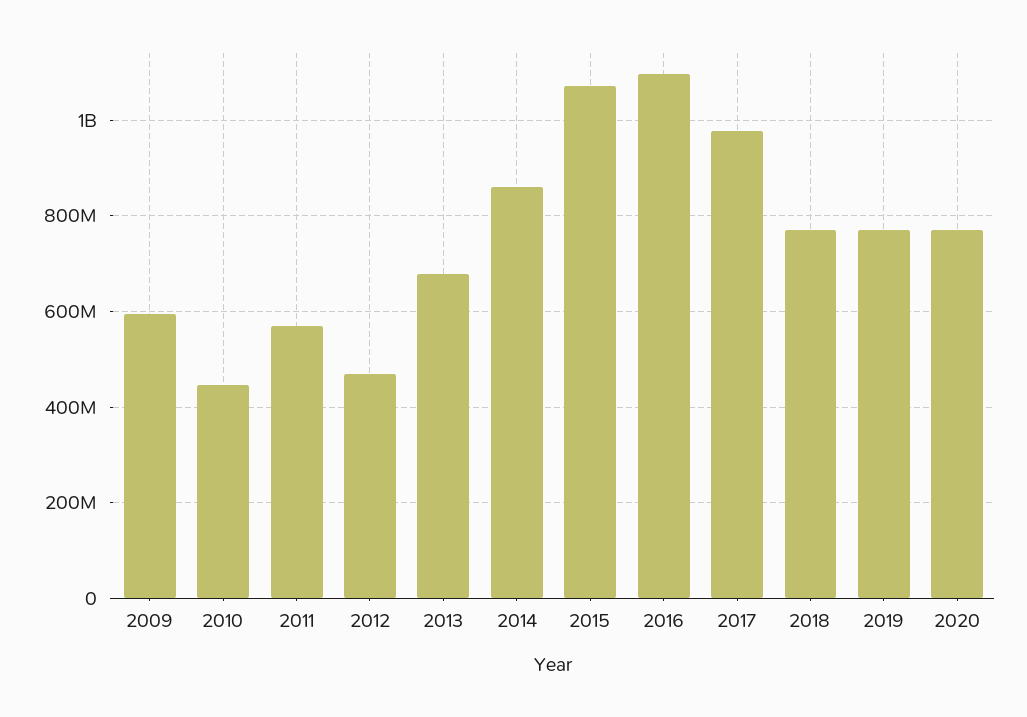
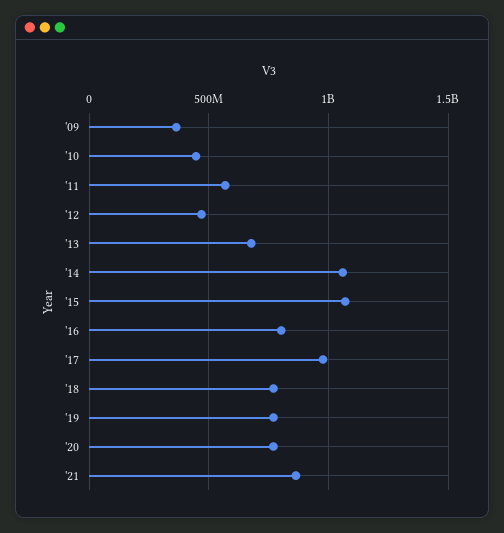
2009: 600000000 -> 350000000
2014: 860000000 -> 1050000000
2016: 1100000000 -> 800000000
'21: none -> 850000000

